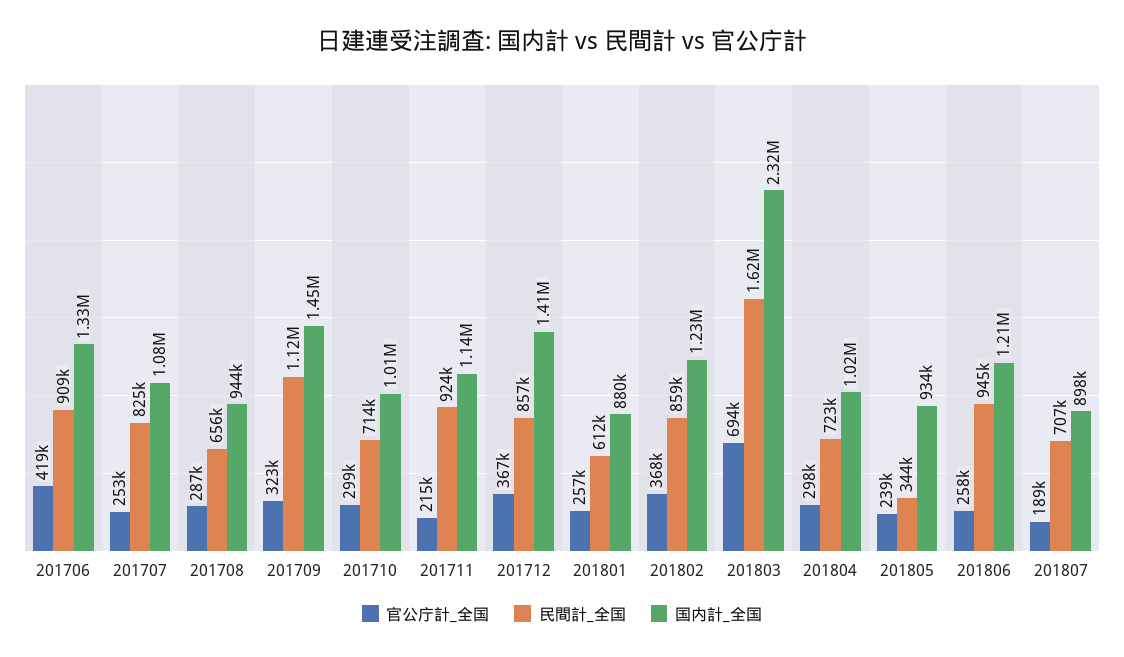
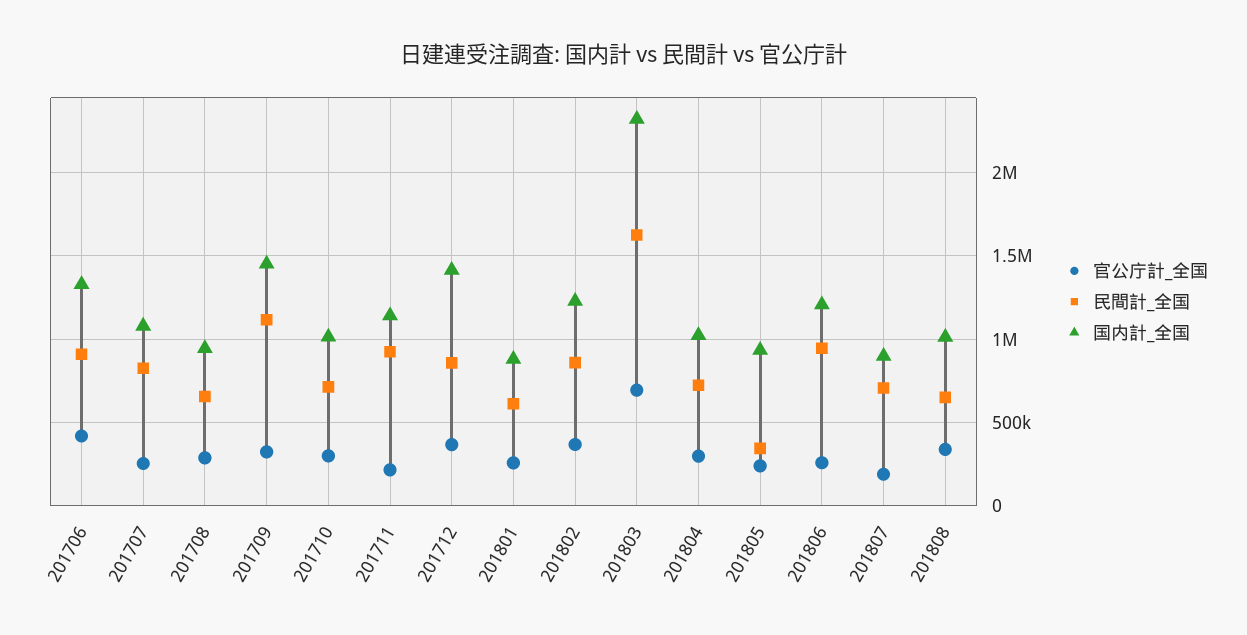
官公庁計_全国, 201808: none -> 350000
民間計_全国, 201808: none -> 650000
国内計_全国, 201808: none -> 1000000

